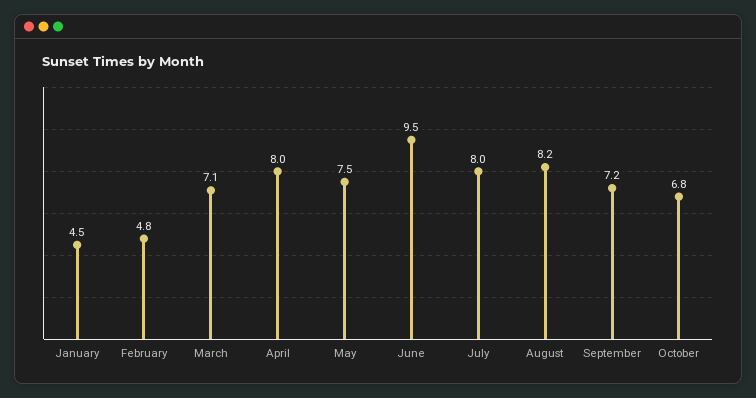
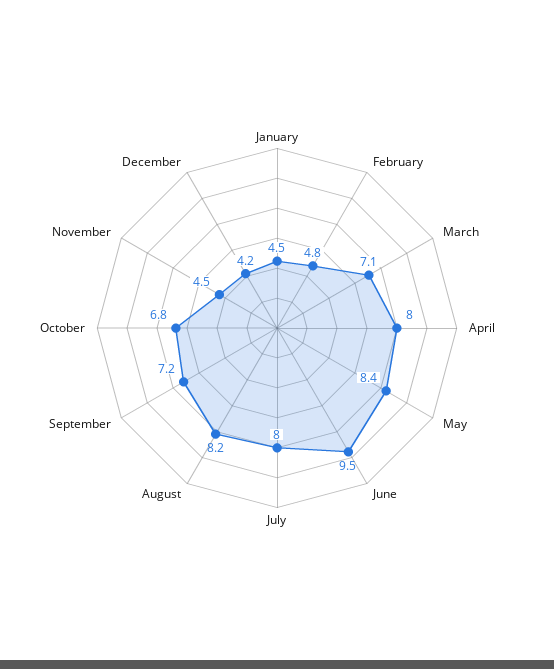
May: 7.5 -> 8.4
November: none -> 4.5
December: none -> 4.2

